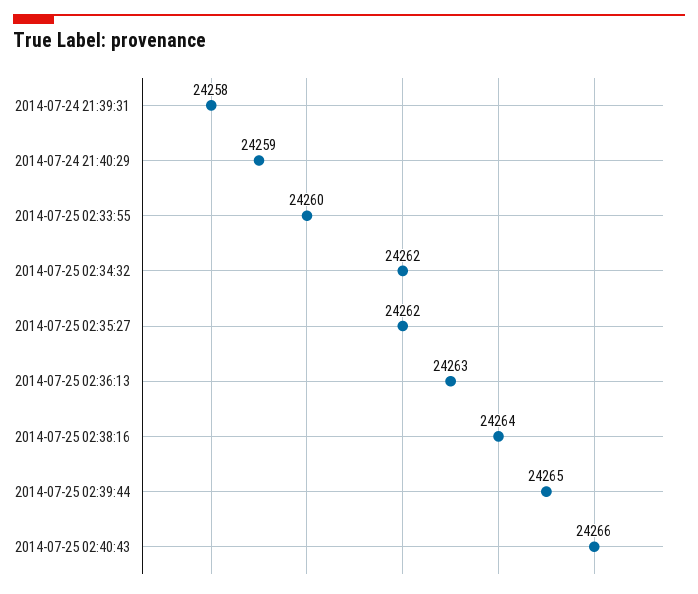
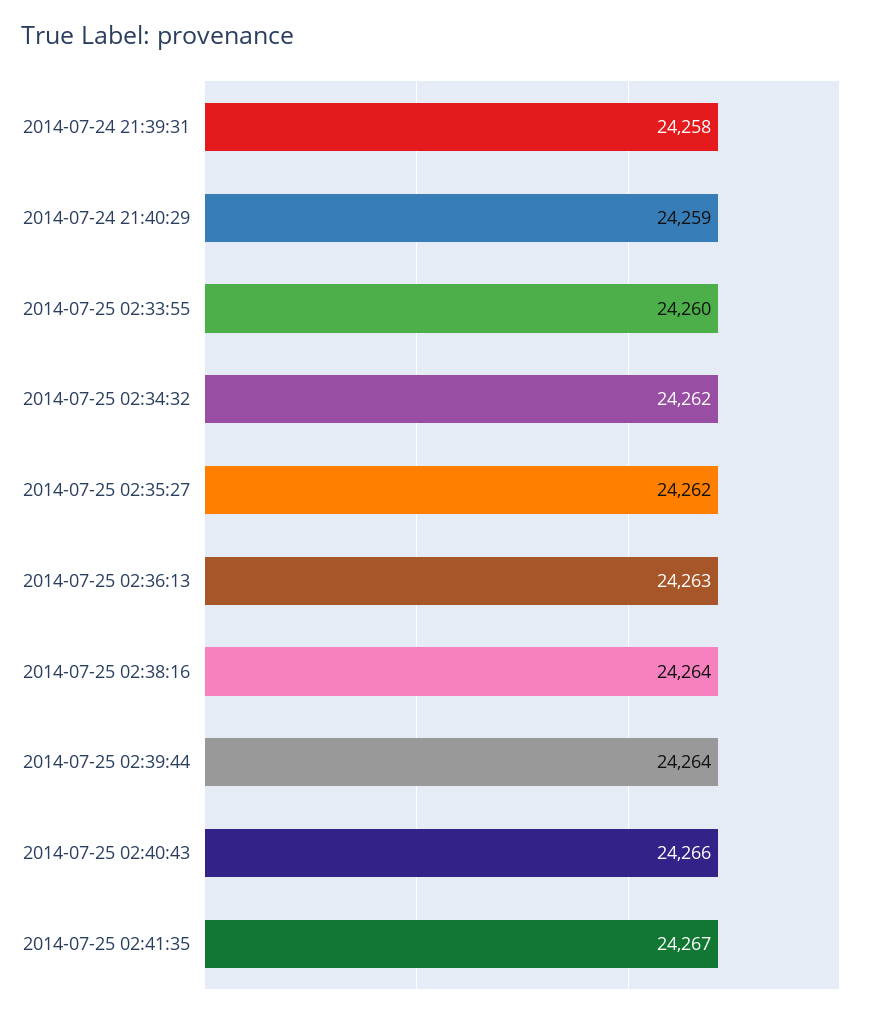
2014-07-25 02:39:44: 24265 -> 24264
2014-07-25 02:41:35: none -> 24267

